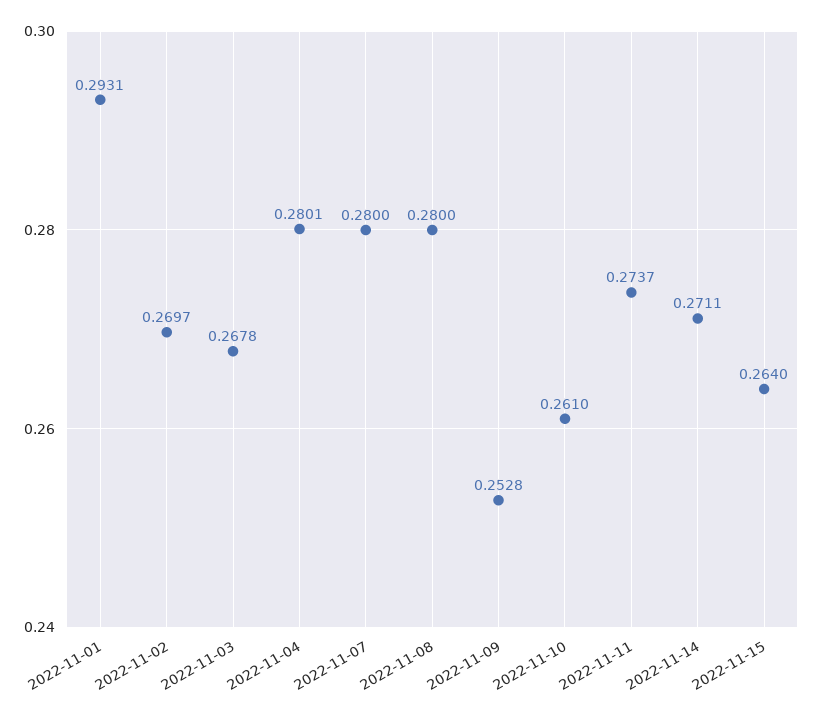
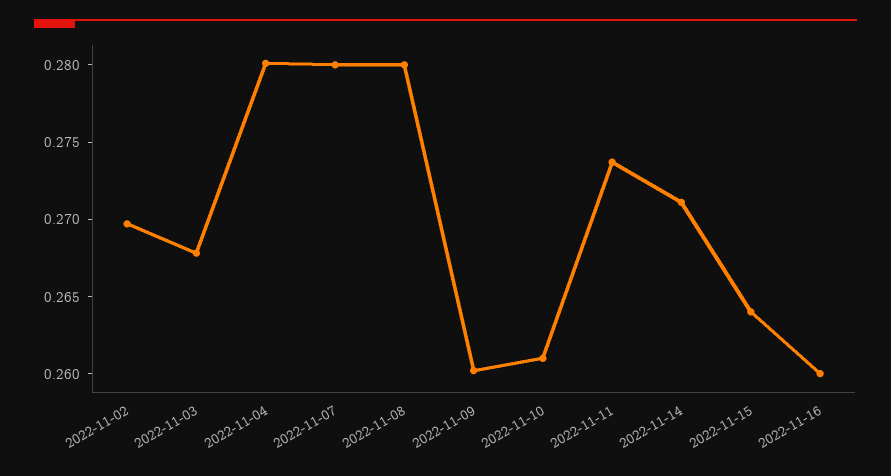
2022-11-01: 0.2931 -> none
2022-11-09: 0.2528 -> 0.26
2022-11-16: none -> 0.26

